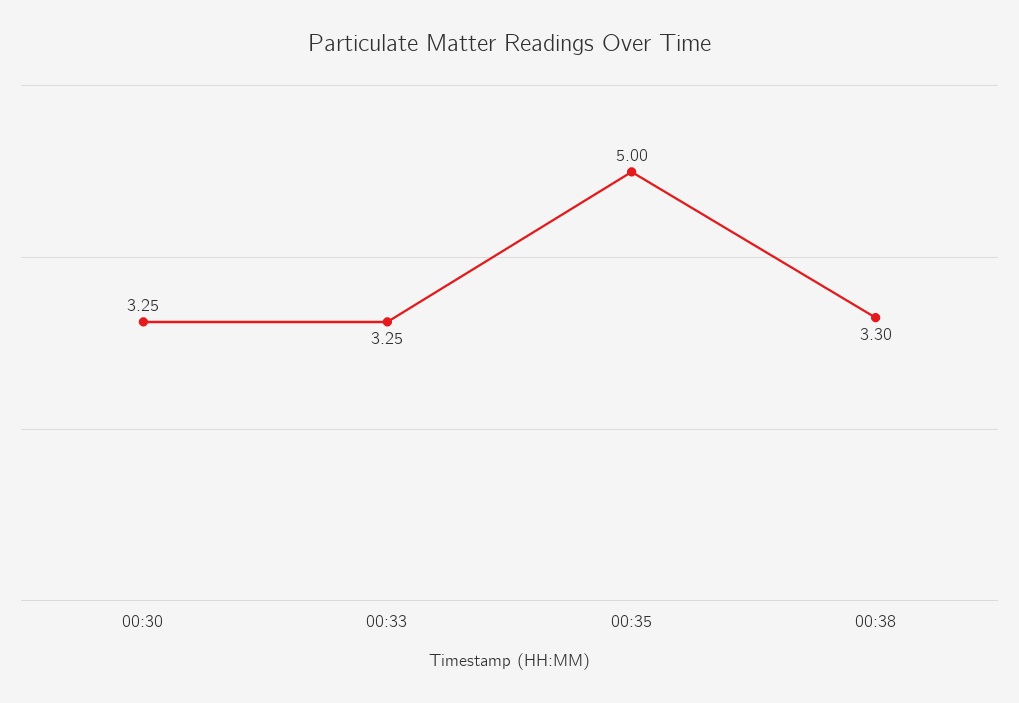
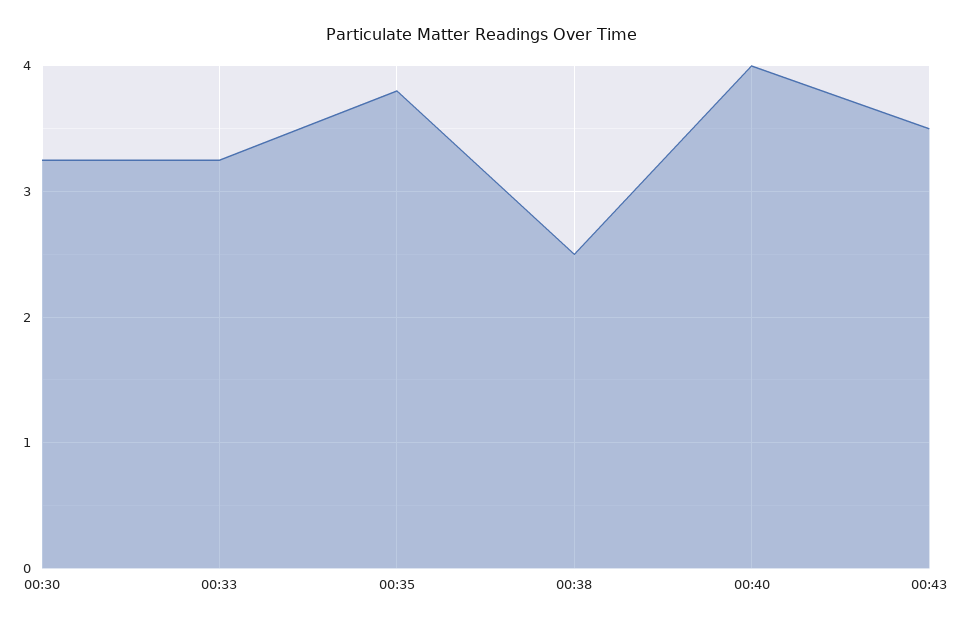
00:35: 5 -> 3.8
00:38: 3.3 -> 2.5
00:40: none -> 4
00:43: none -> 3.5

